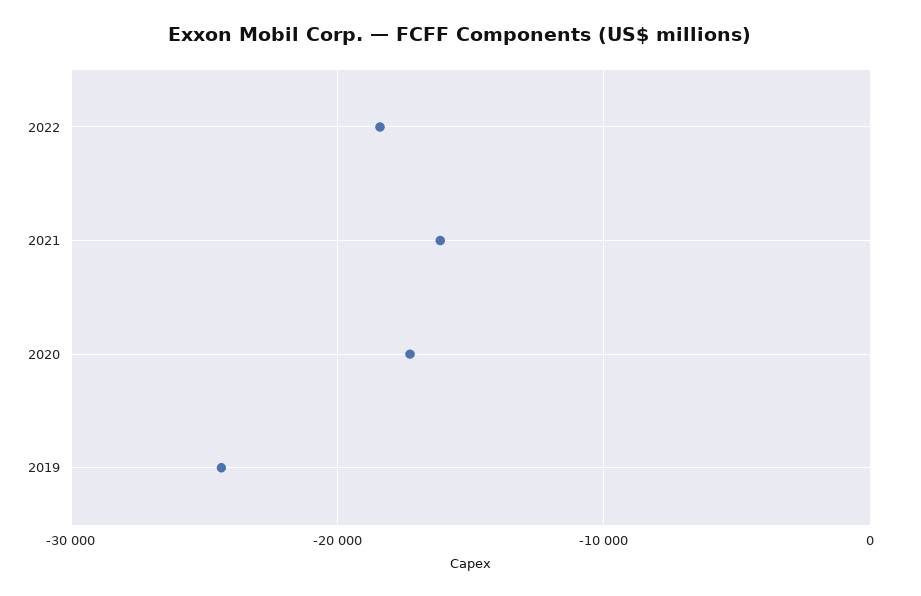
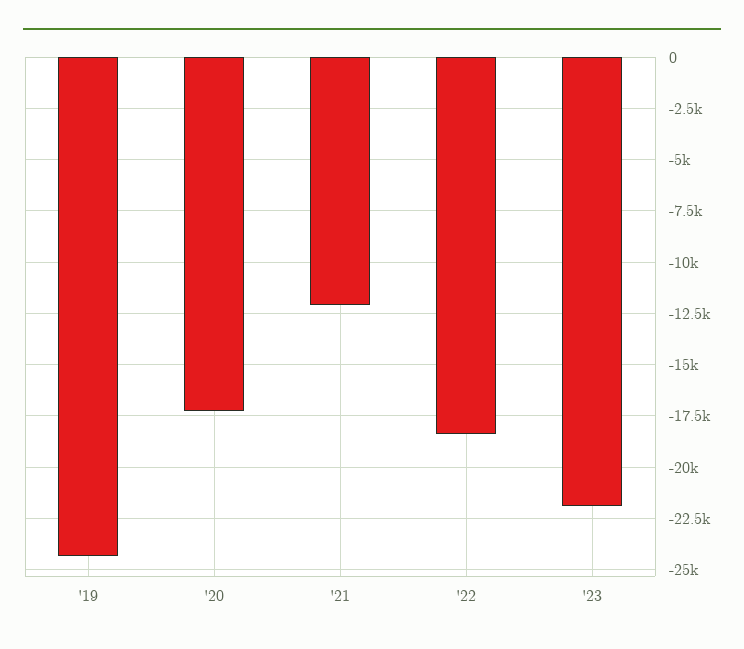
2021: -16000 -> -12000
'23: none -> -22000

